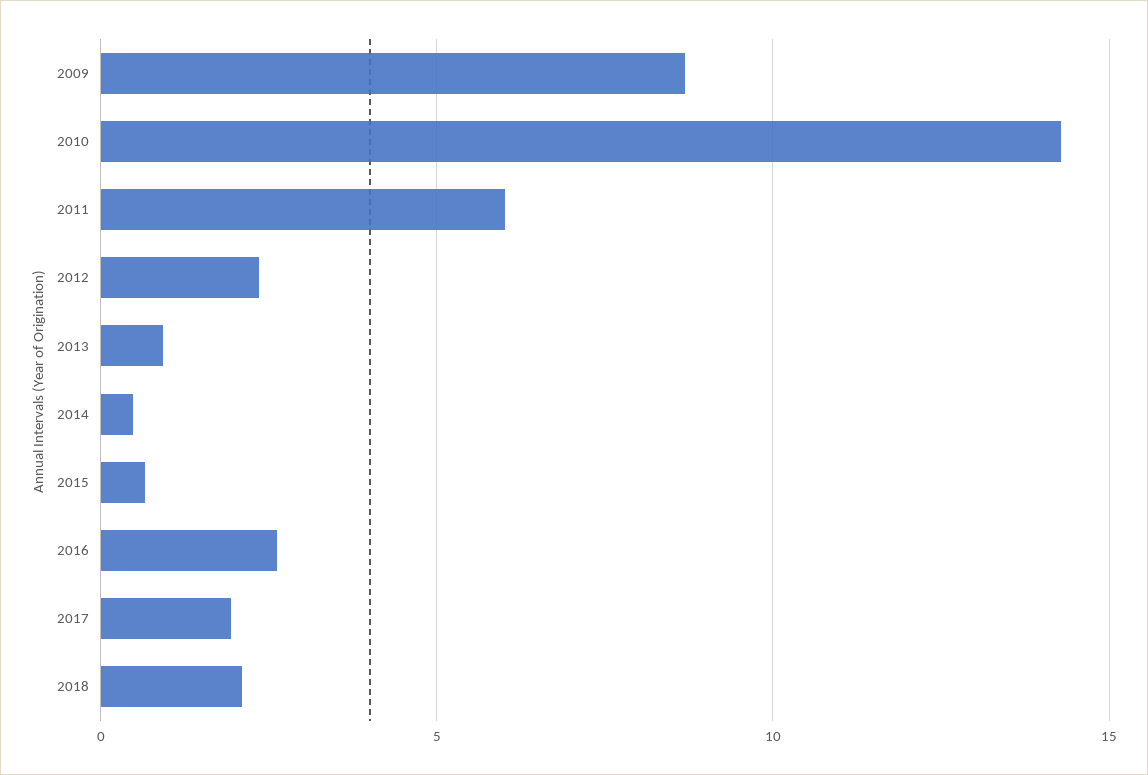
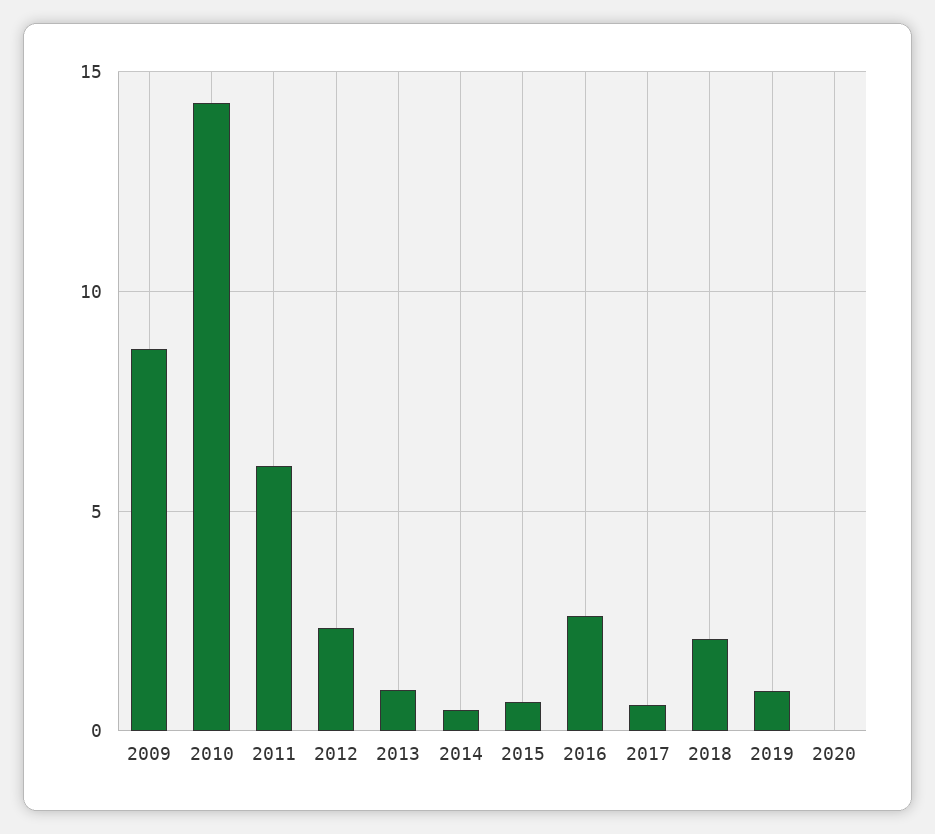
2017: 2 -> 0.5
2019: none -> 1
2020: none -> 0

